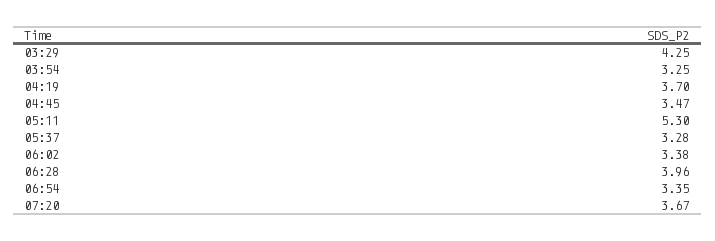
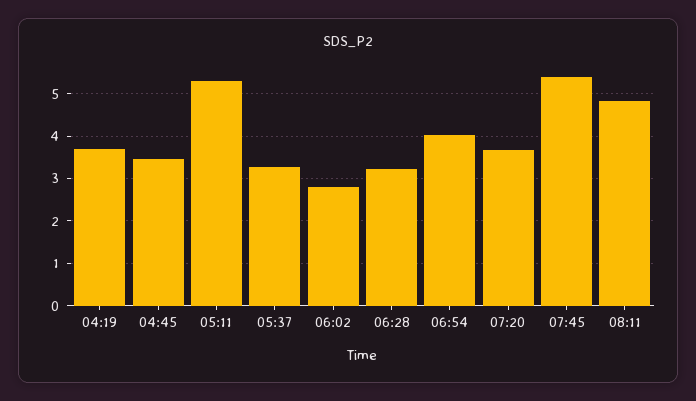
03:29: 4.25 -> none
03:54: 3.25 -> none
06:02: 3.38 -> 2.8
06:28: 3.96 -> 3.2
06:54: 3.35 -> 4
07:45: none -> 5.4
08:11: none -> 4.8

